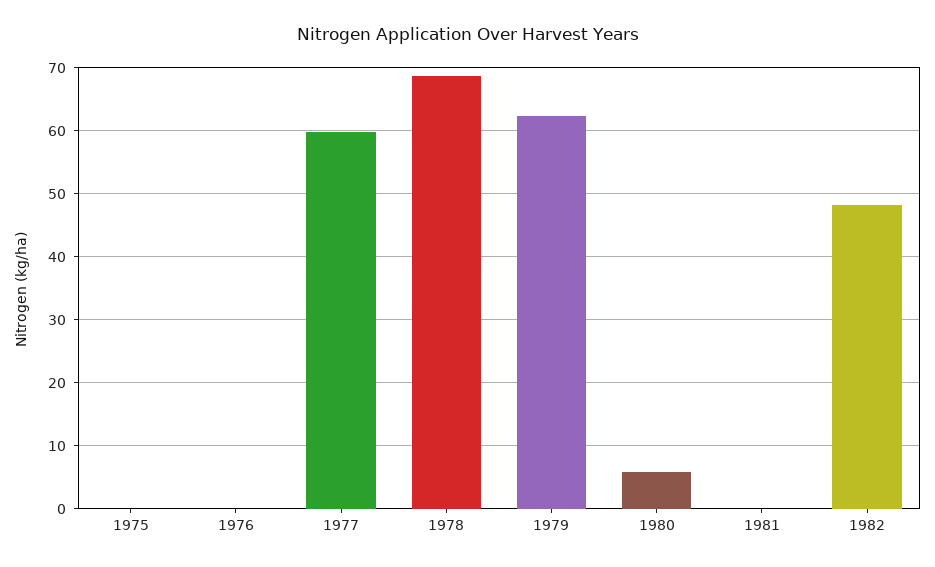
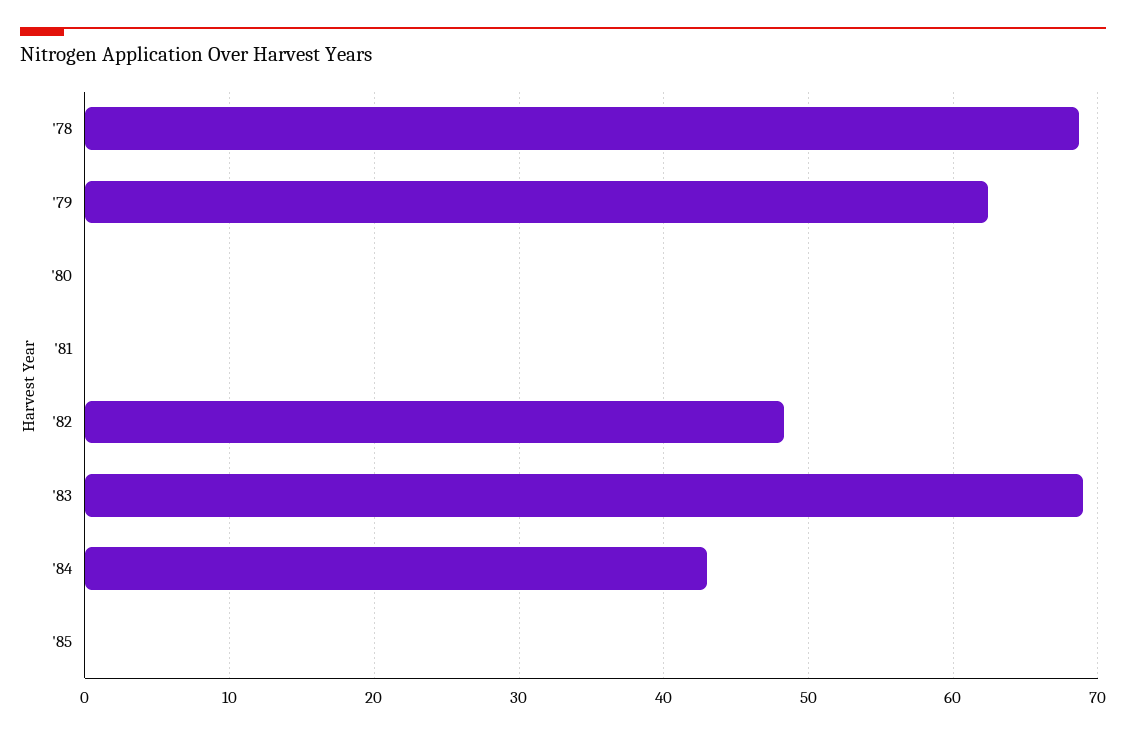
1975: 0 -> none
1976: 0 -> none
1977: 60 -> none
1980: 6 -> 0
'83: none -> 69
'84: none -> 43
'85: none -> 0

